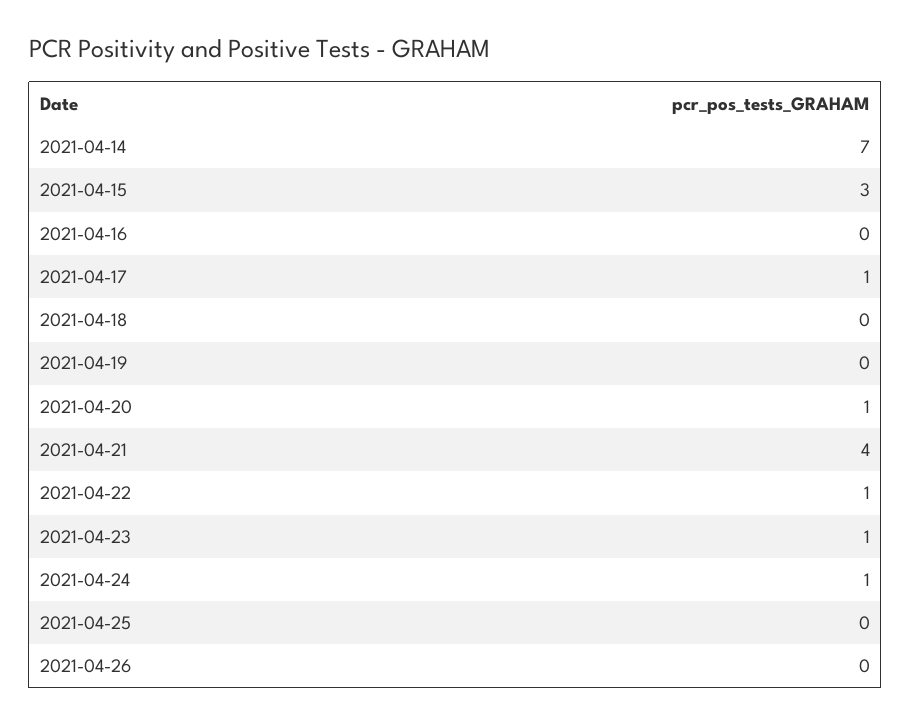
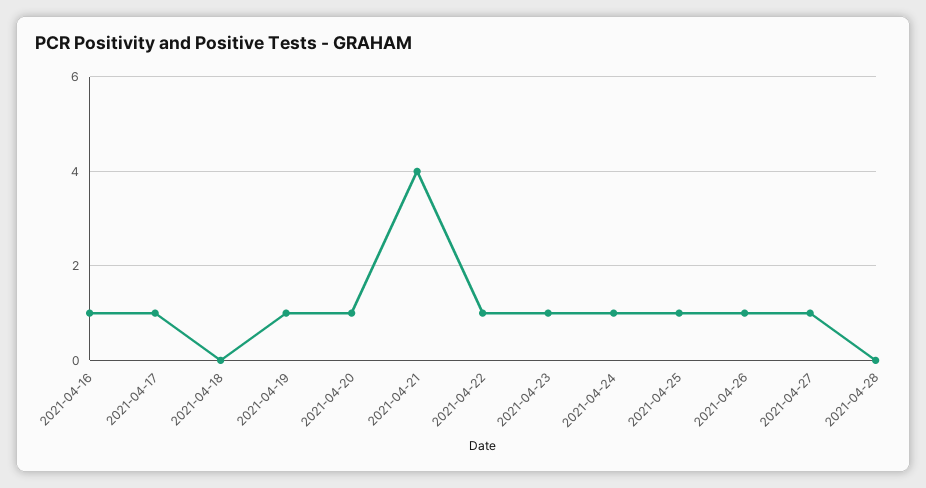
2021-04-14: 7 -> none
2021-04-15: 3 -> none
2021-04-16: 0 -> 1
2021-04-19: 0 -> 1
2021-04-25: 0 -> 1
2021-04-26: 0 -> 1
2021-04-27: none -> 1
2021-04-28: none -> 0

